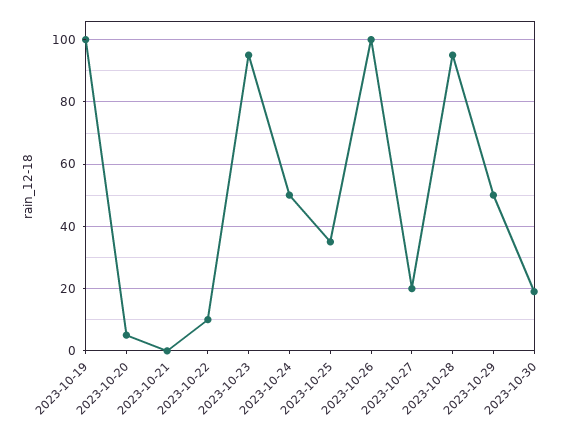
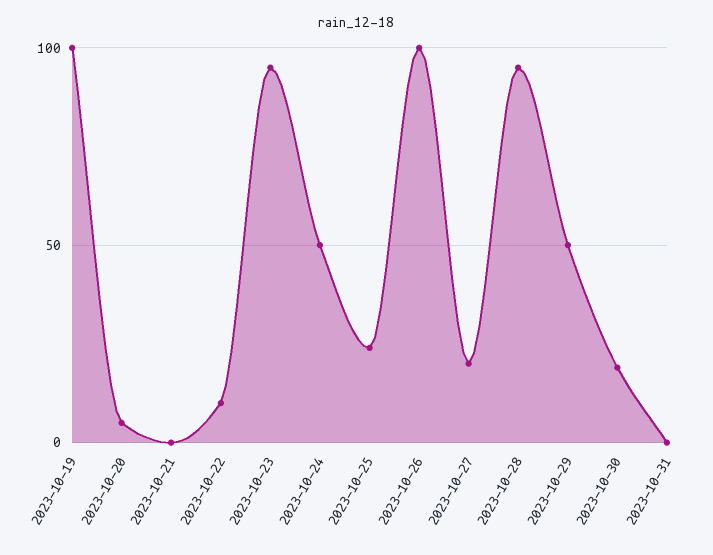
2023-10-25: 35 -> 25
2023-10-31: none -> 0

